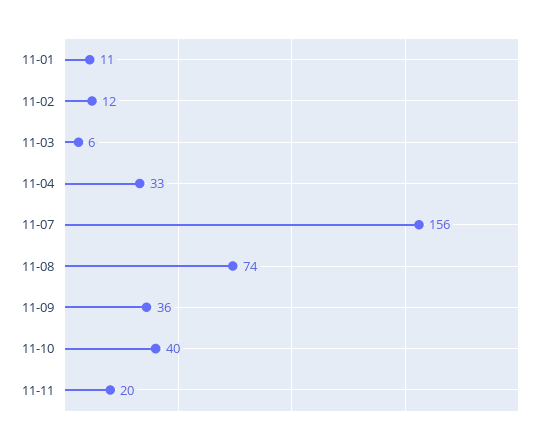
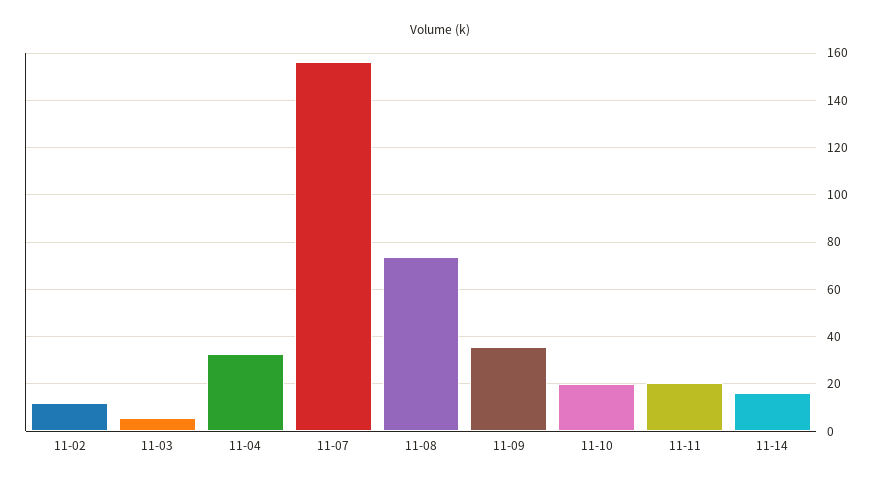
11-01: 11 -> none
11-10: 40 -> 20
11-14: none -> 15

